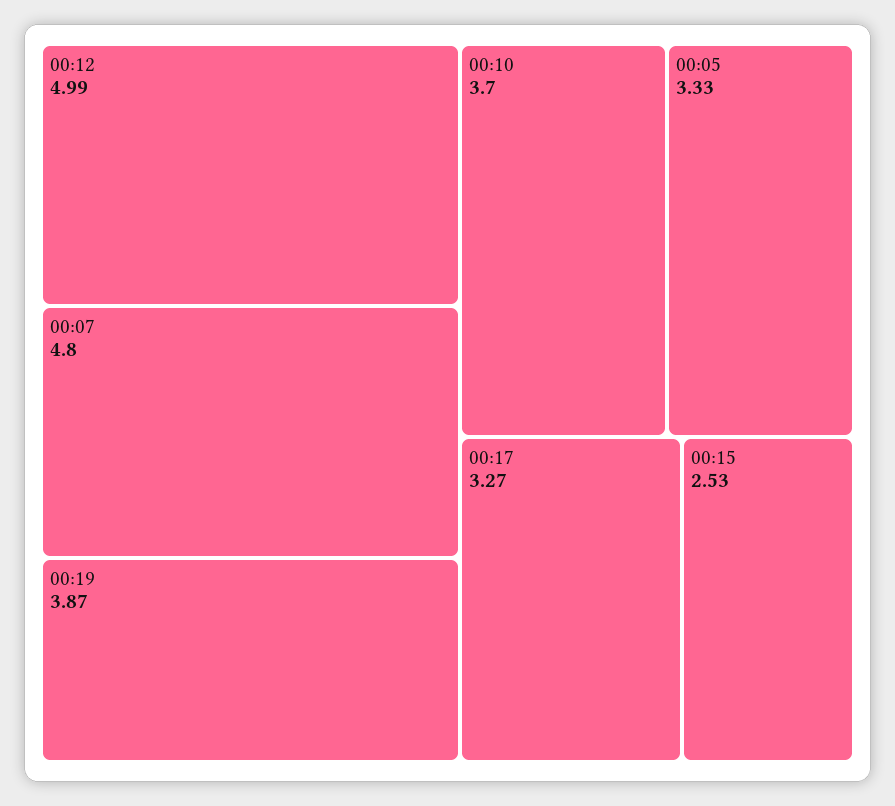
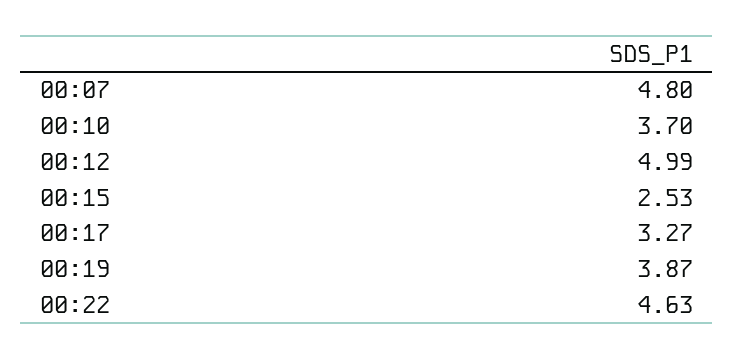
00:05: 3.33 -> none
00:22: none -> 4.63

